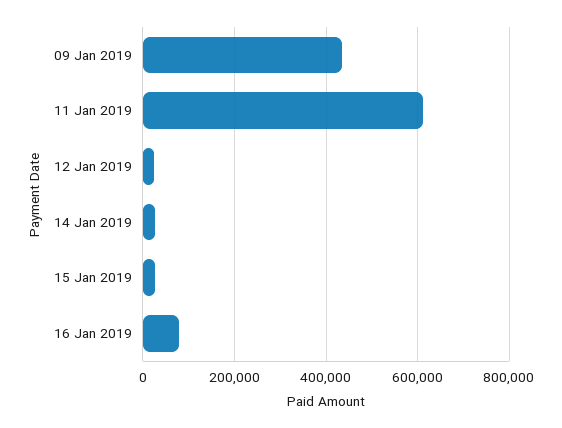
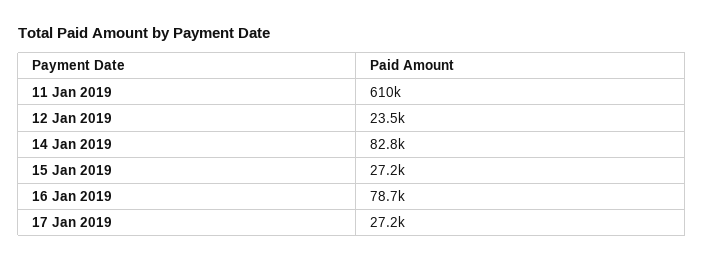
09 Jan 2019: 440000 -> none
14 Jan 2019: 20000 -> 82800
17 Jan 2019: none -> 27200

